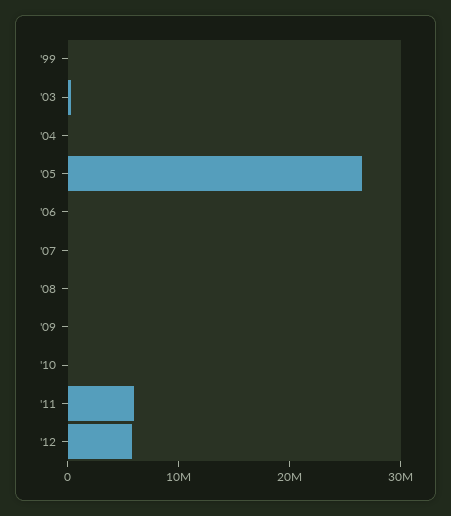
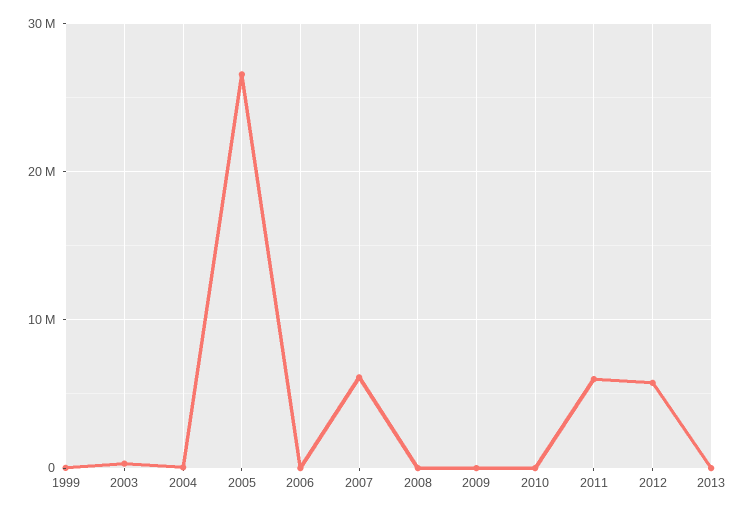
'07: 0 -> 6000000
2013: none -> 0

